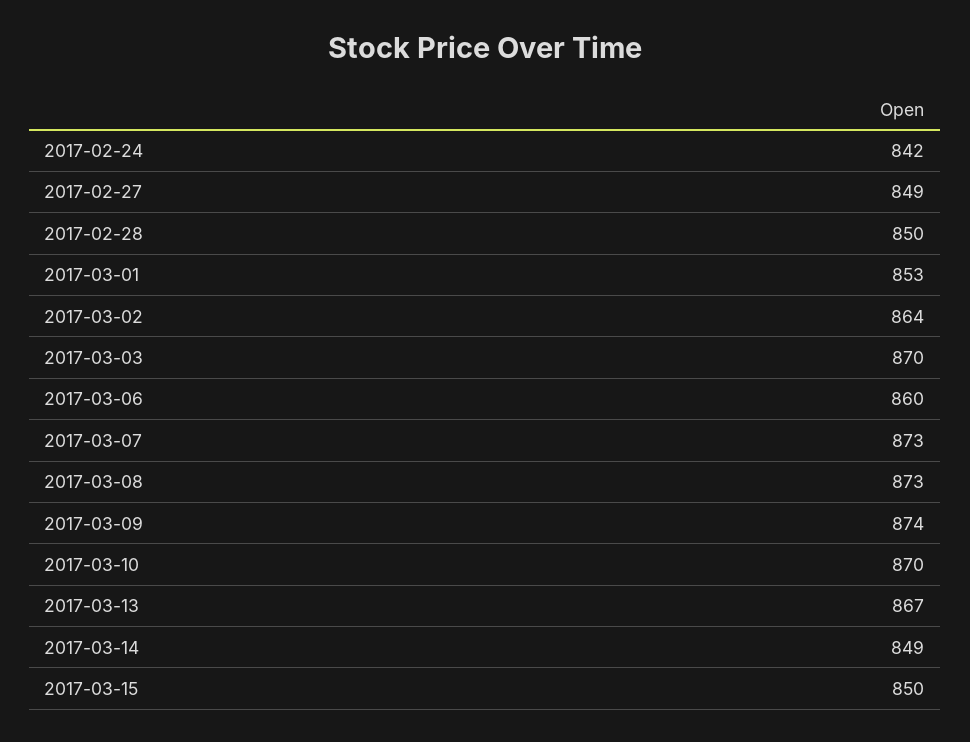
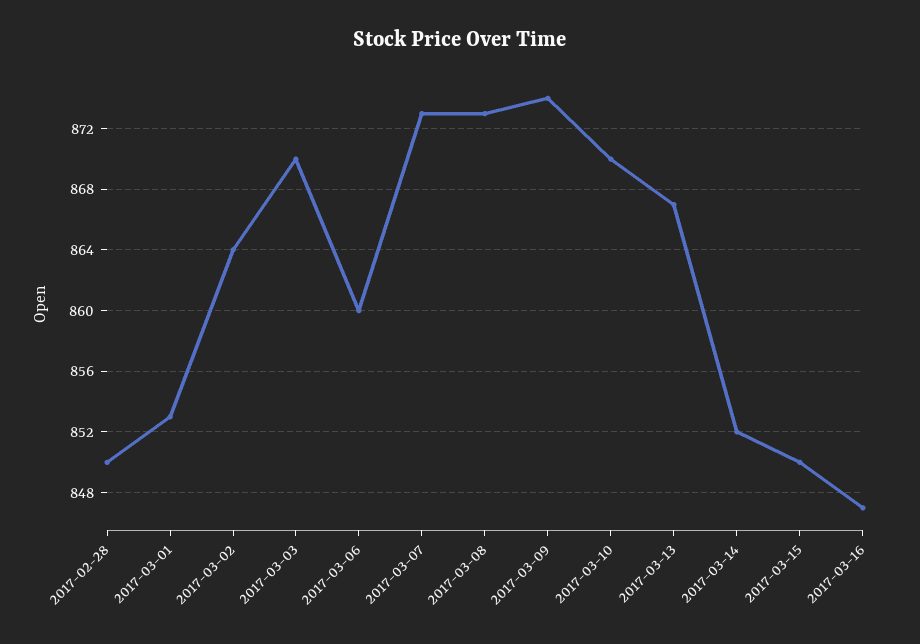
2017-02-24: 842 -> none
2017-02-27: 849 -> none
2017-03-14: 849 -> 852
2017-03-16: none -> 847

